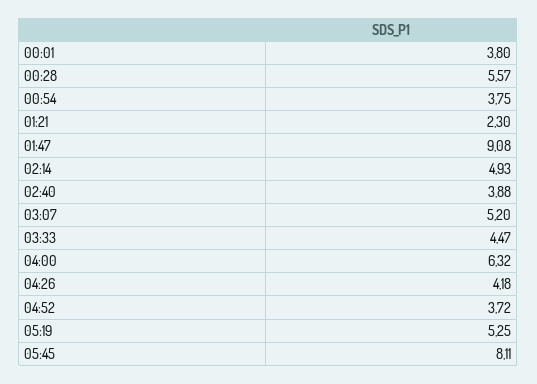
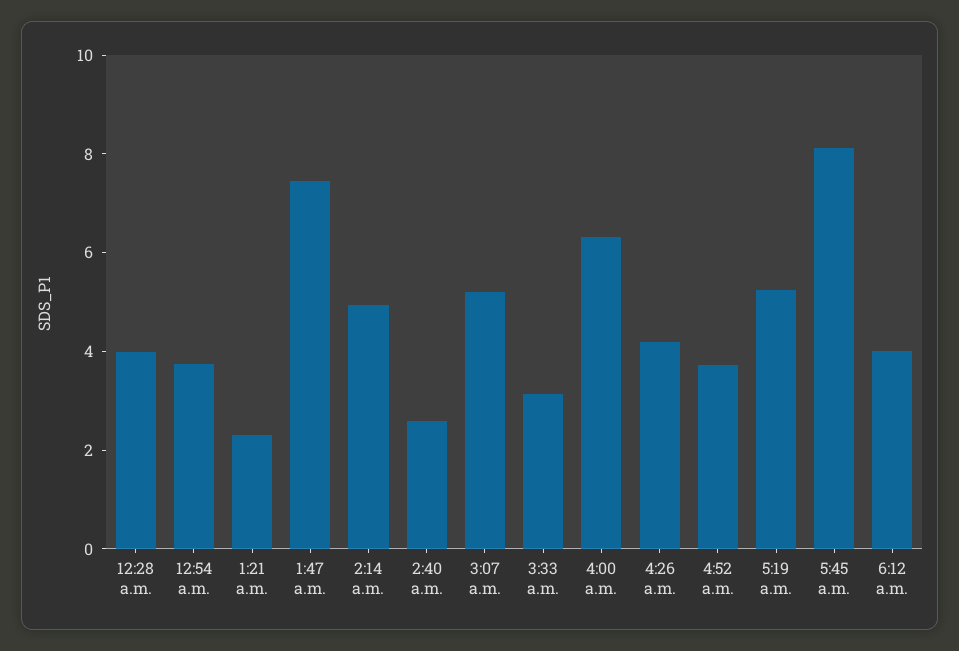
00:01: 3.8 -> none
00:28: 5.57 -> 4
01:47: 9.08 -> 7.5
02:40: 3.88 -> 2.5
03:33: 4.47 -> 3
6:12 a.m.: none -> 4

